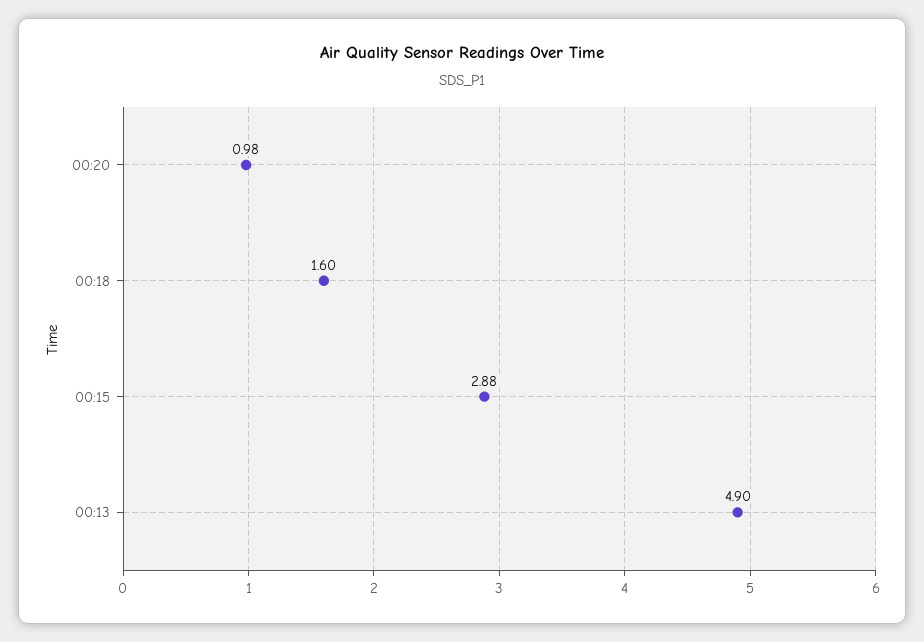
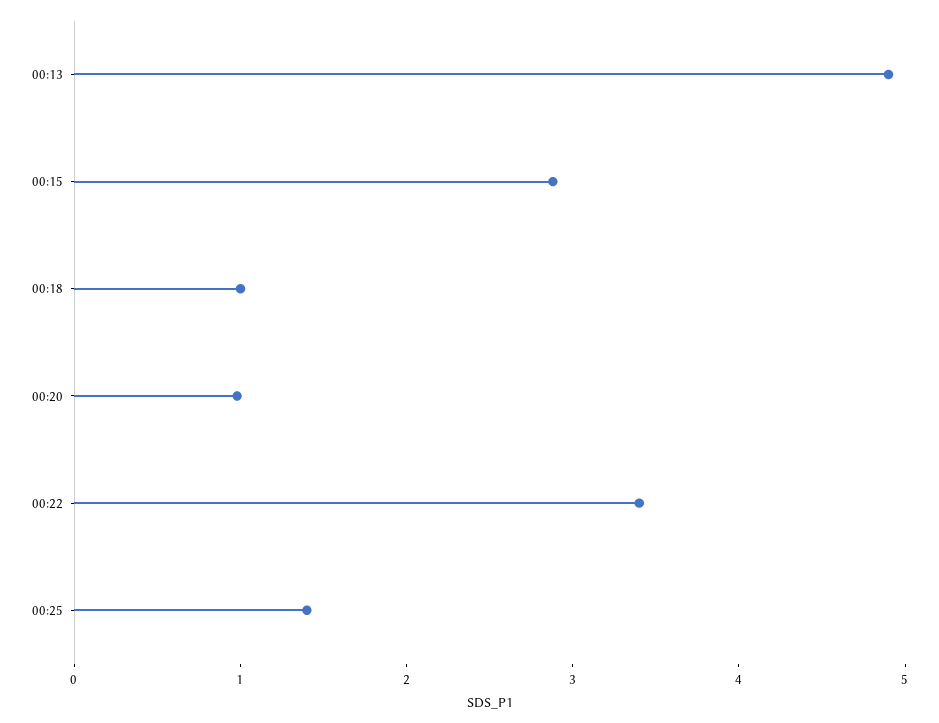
00:18: 1.6 -> 1
00:22: none -> 3.4
00:25: none -> 1.4

